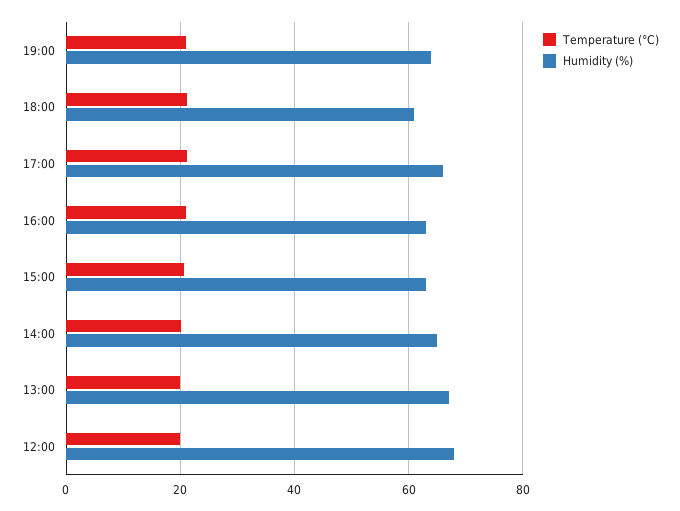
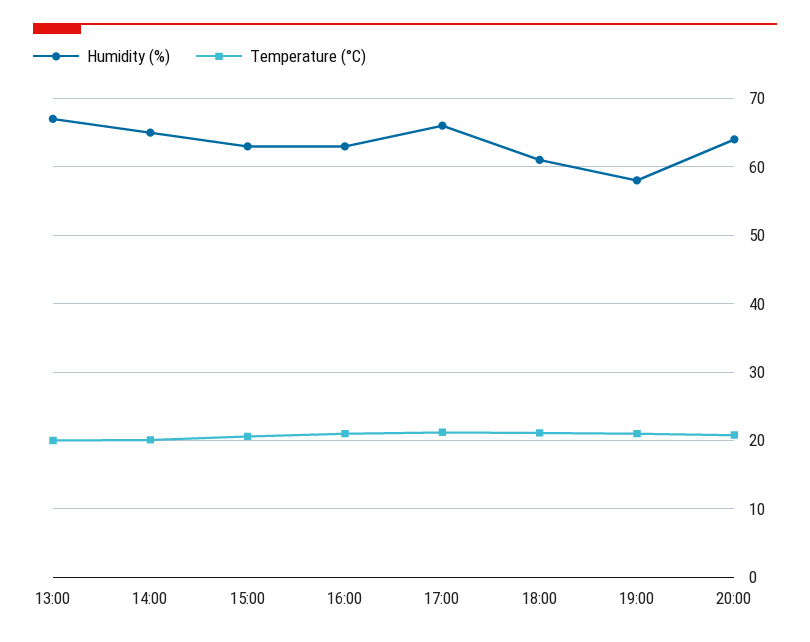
Humidity (%), 19:00: 64 -> 58
Temperature (°C), 12:00: 20 -> none
Humidity (%), 12:00: 68 -> none
Humidity (%), 20:00: none -> 64
Temperature (°C), 20:00: none -> 21

